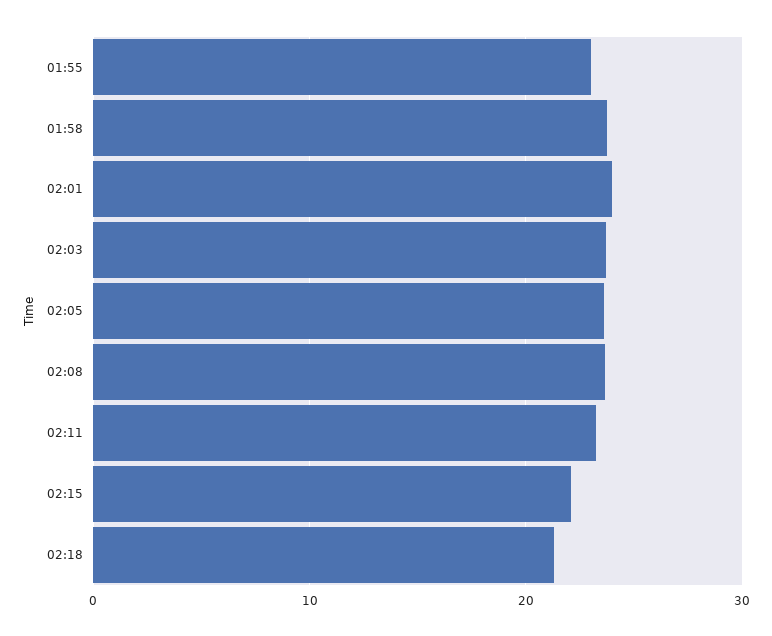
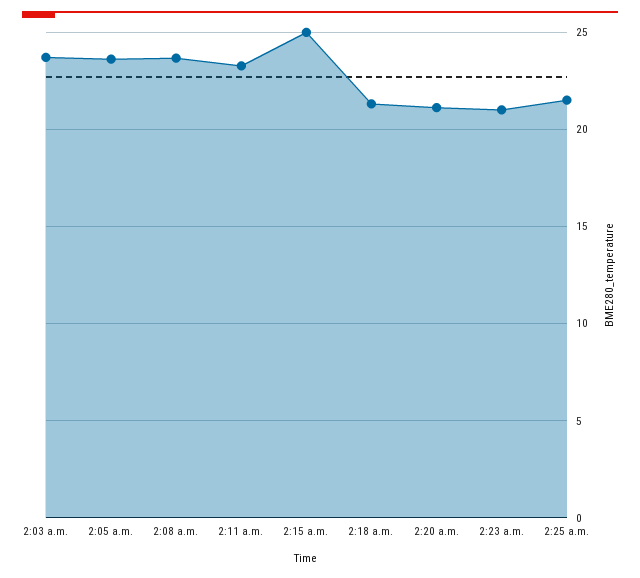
01:55: 23 -> none
01:58: 24 -> none
02:01: 24 -> none
02:15: 22 -> 25
2:20 a.m.: none -> 21
2:23 a.m.: none -> 21
2:25 a.m.: none -> 21.5

